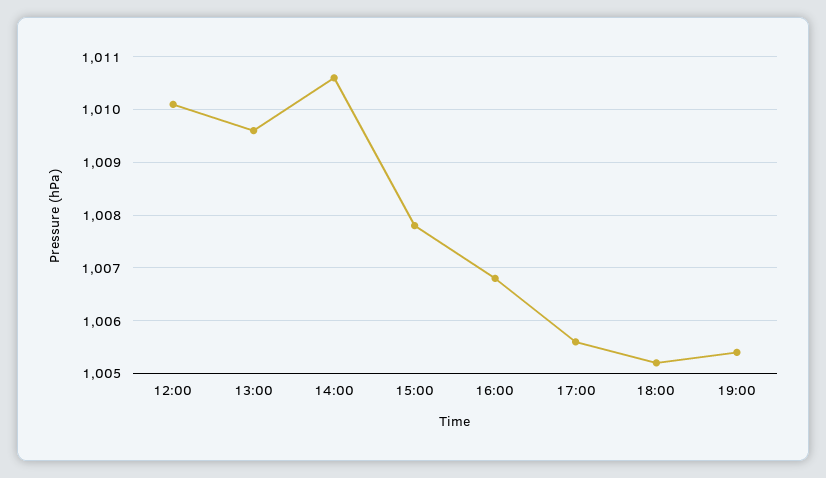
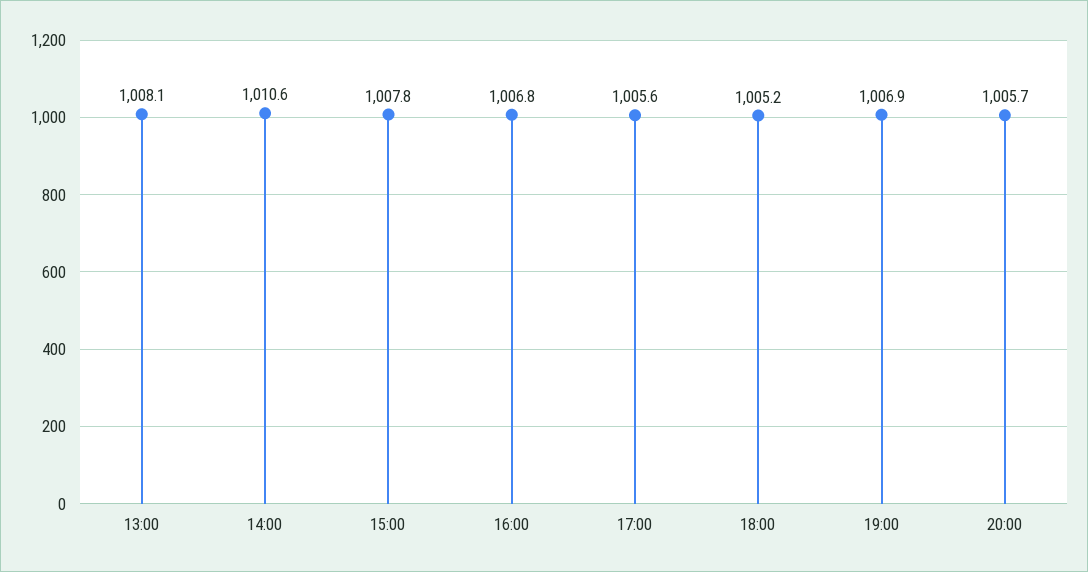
12:00: 1010 -> none
13:00: 1009.5 -> 1008.1
19:00: 1005.5 -> 1006.9
20:00: none -> 1005.7

